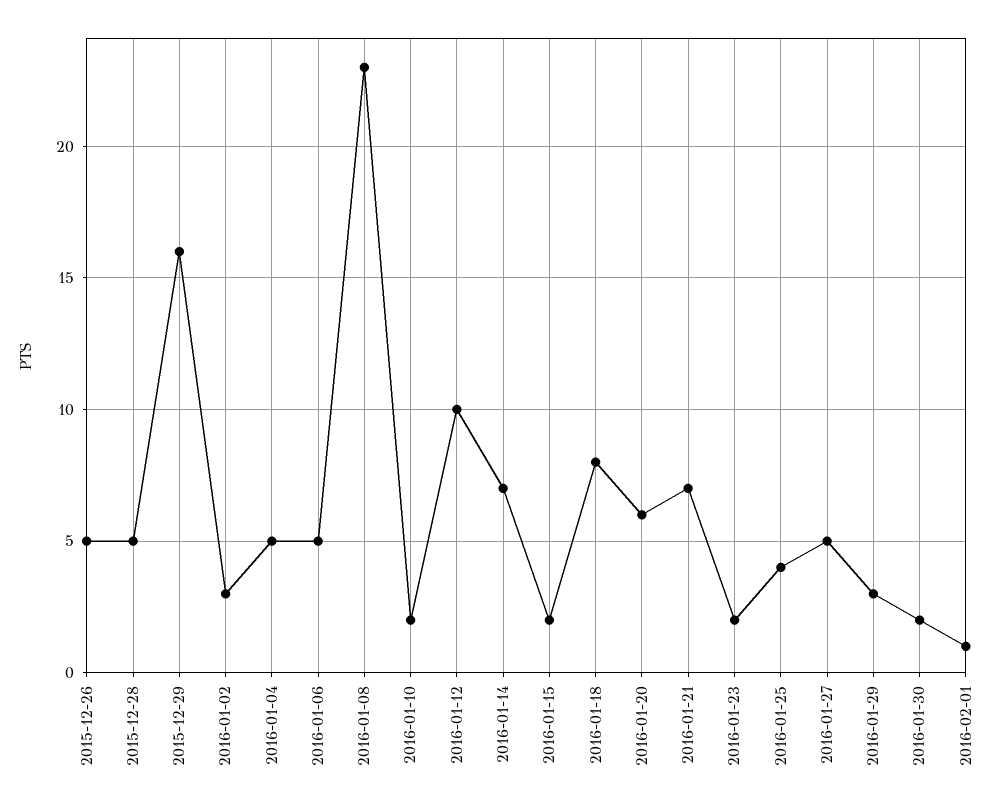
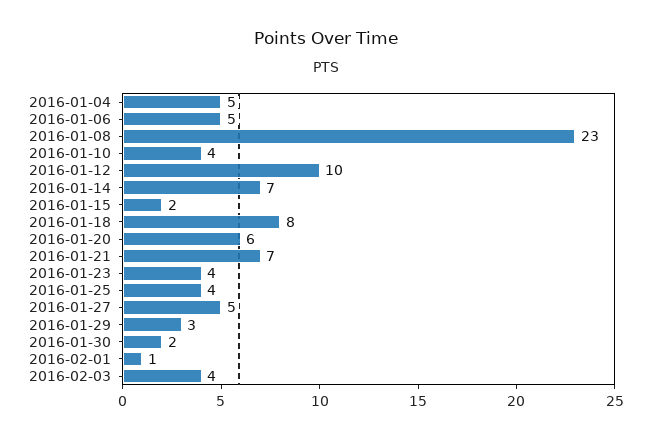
2015-12-26: 5 -> none
2015-12-28: 5 -> none
2015-12-29: 16 -> none
2016-01-02: 3 -> none
2016-01-10: 2 -> 4
2016-01-23: 2 -> 4
2016-02-03: none -> 4

